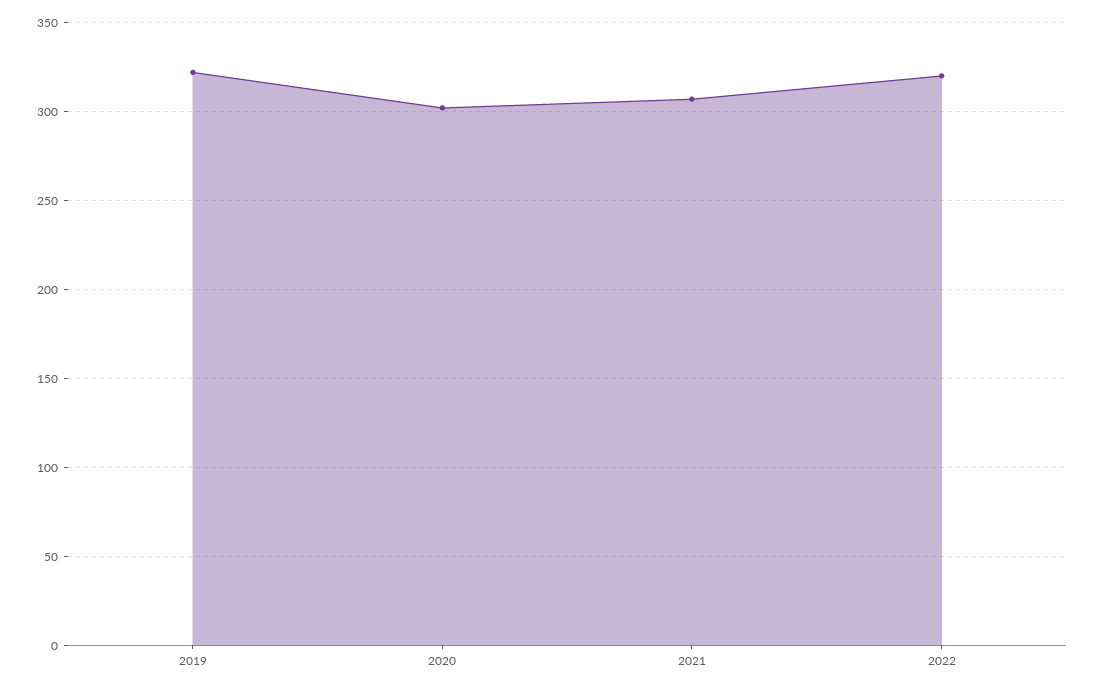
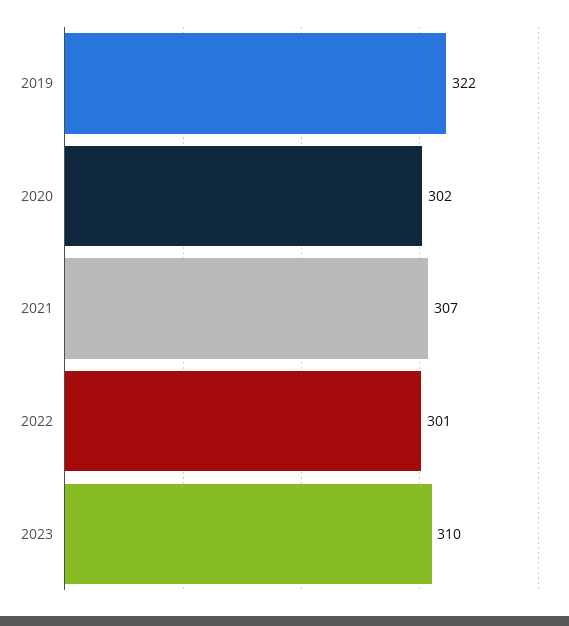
2022: 320 -> 301
2023: none -> 310

